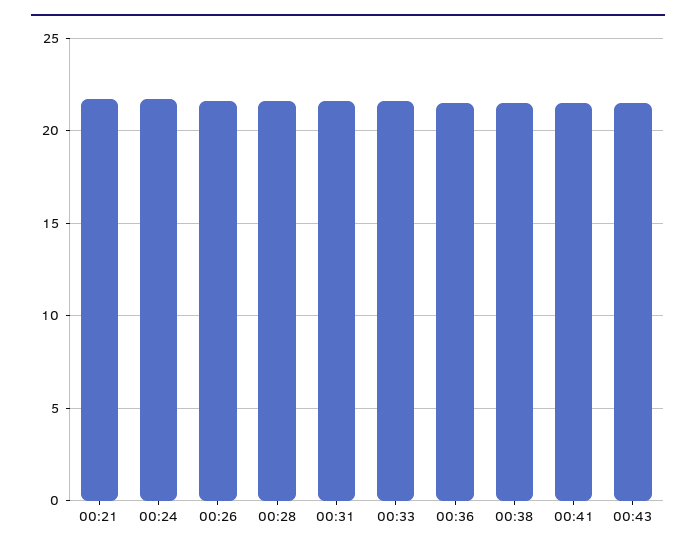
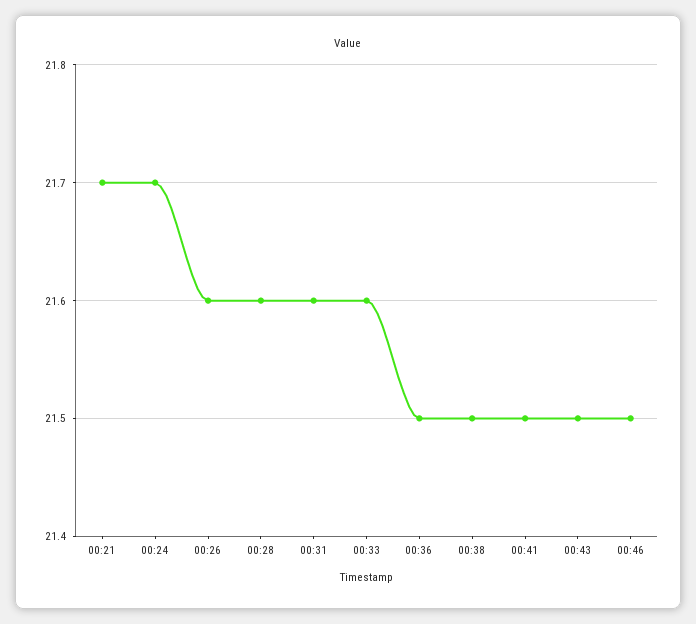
00:46: none -> 21.5

